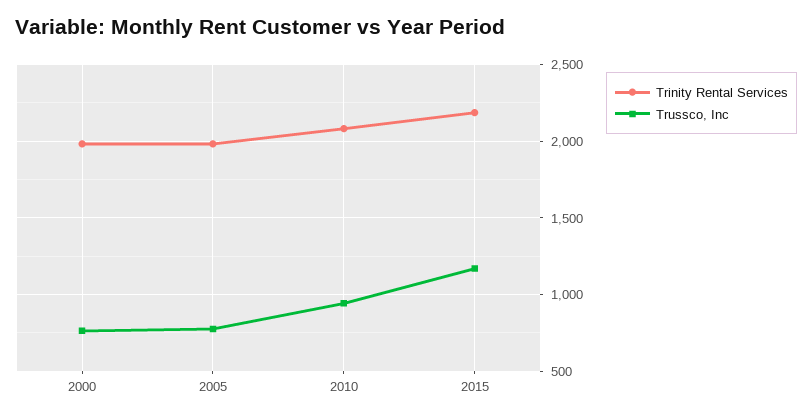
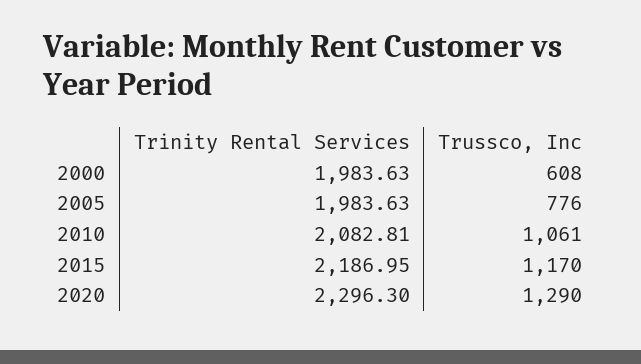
Trussco, Inc, 2000: 750 -> 608
Trussco, Inc, 2010: 950 -> 1061
Trinity Rental Services, 2020: none -> 2296.3
Trussco, Inc, 2020: none -> 1290

